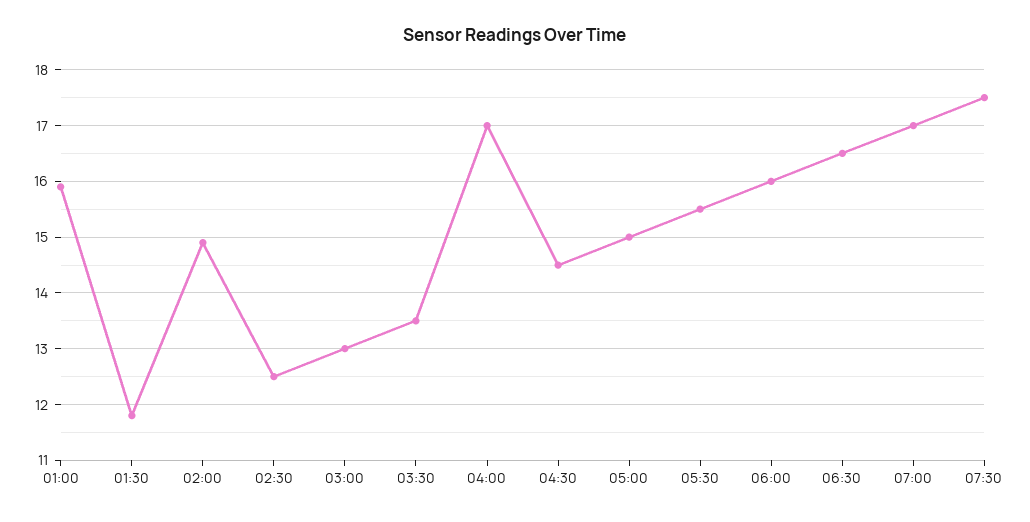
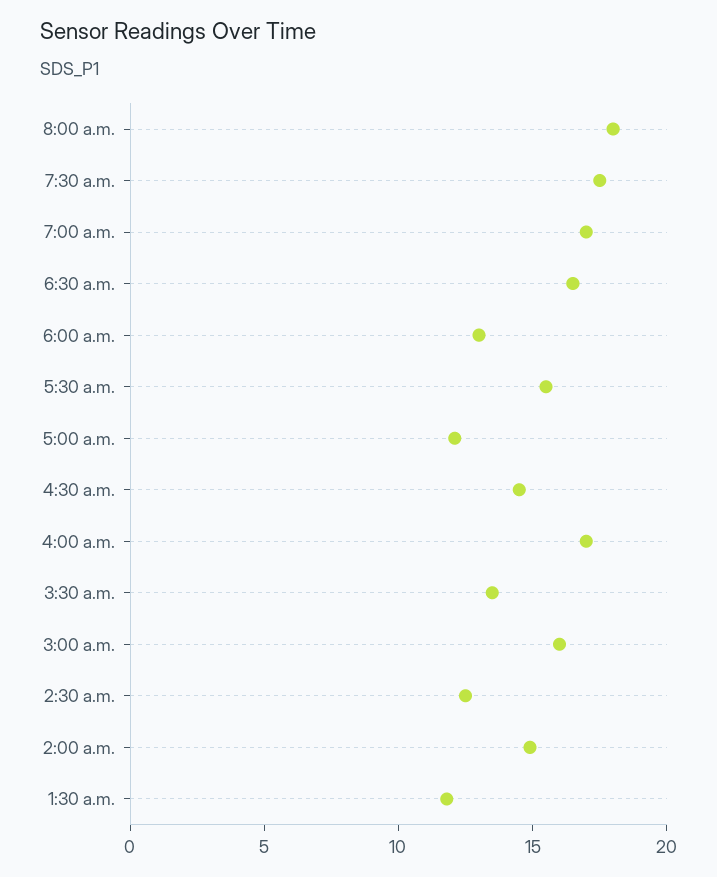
01:00: 16 -> none
03:00: 13 -> 16
05:00: 15 -> 12
06:00: 16 -> 13
8:00 a.m.: none -> 18

